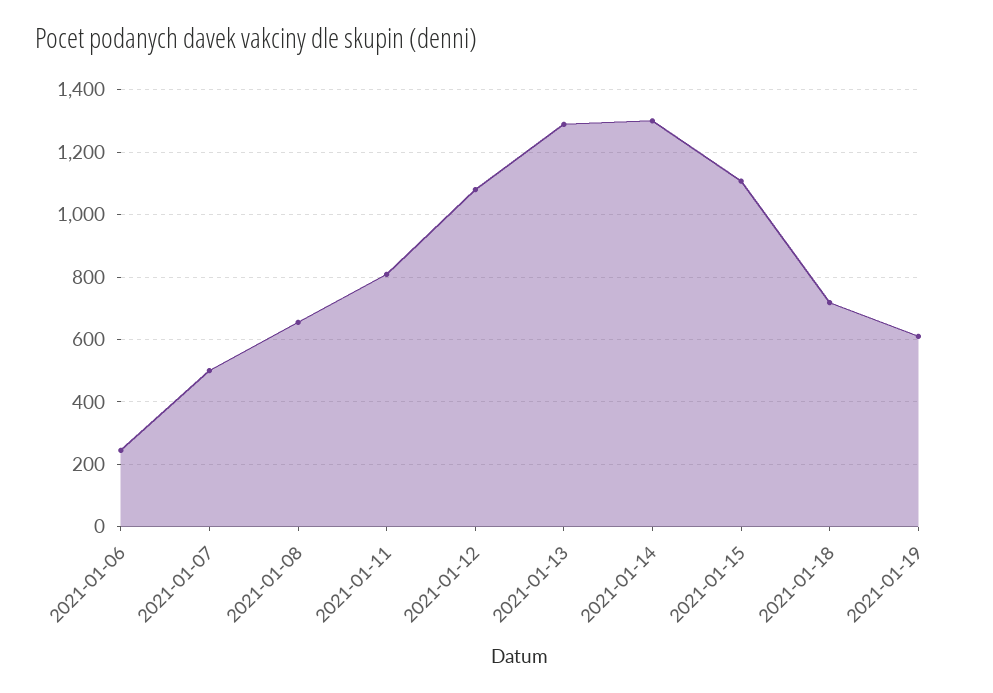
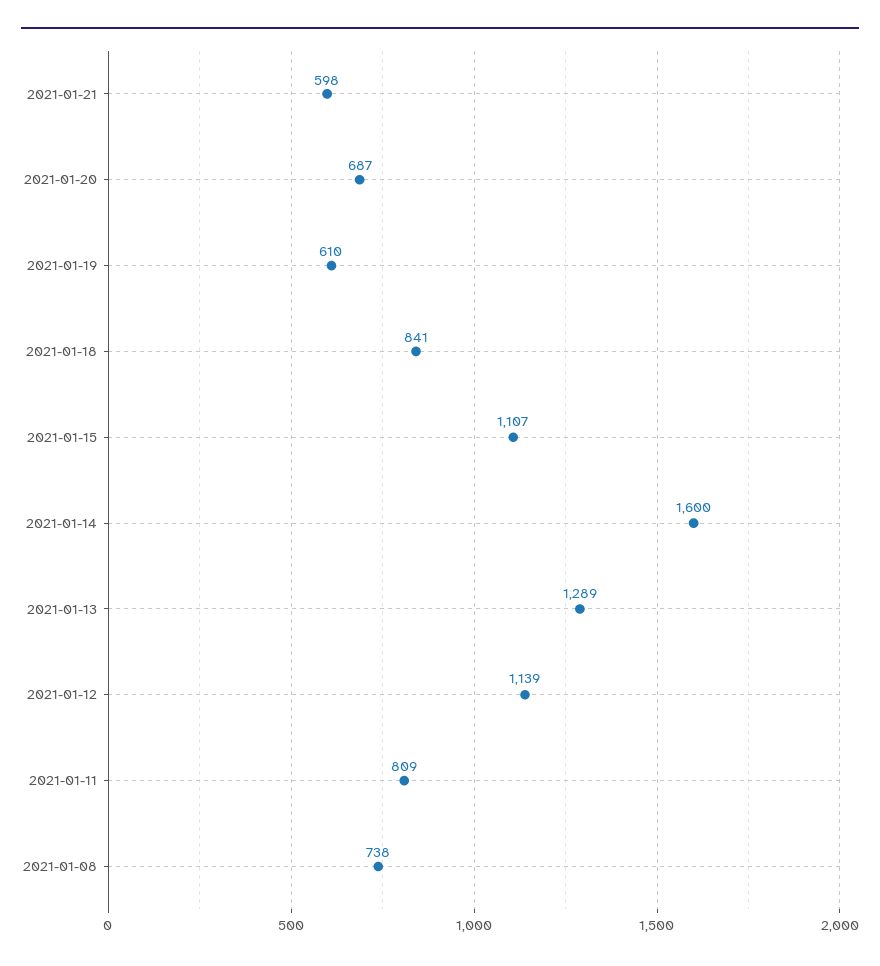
2021-01-06: 240 -> none
2021-01-07: 500 -> none
2021-01-08: 660 -> 738
2021-01-12: 1080 -> 1139
2021-01-14: 1300 -> 1600
2021-01-18: 720 -> 841
2021-01-21: none -> 598
2021-01-20: none -> 687

